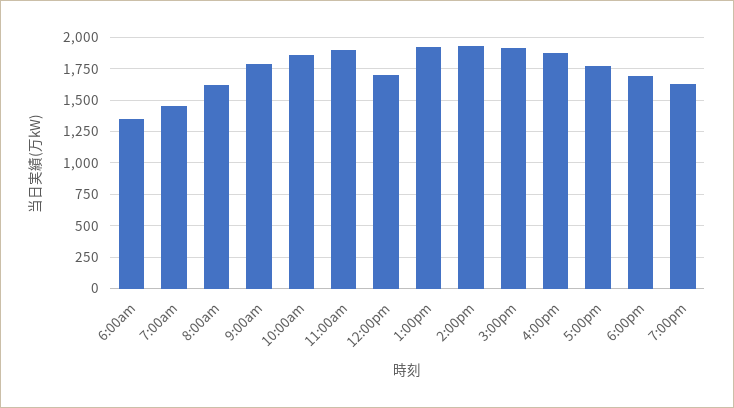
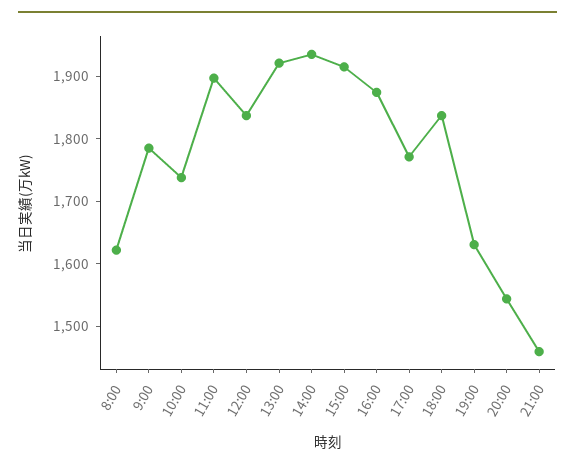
6:00am: 1350 -> none
7:00am: 1450 -> none
10:00am: 1850 -> 1740
12:00pm: 1700 -> 1840
6:00pm: 1700 -> 1840
20:00: none -> 1540
21:00: none -> 1460

